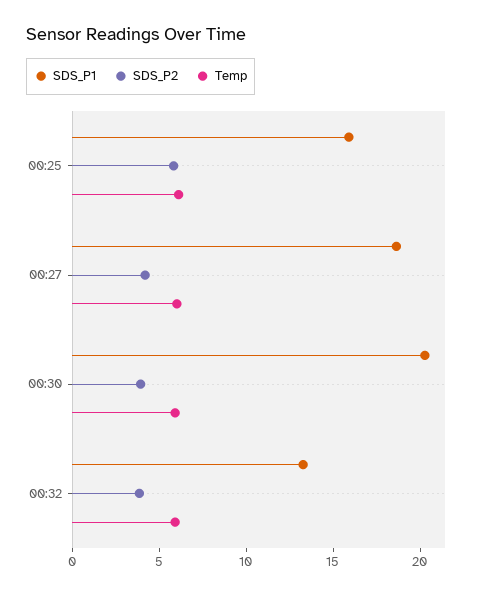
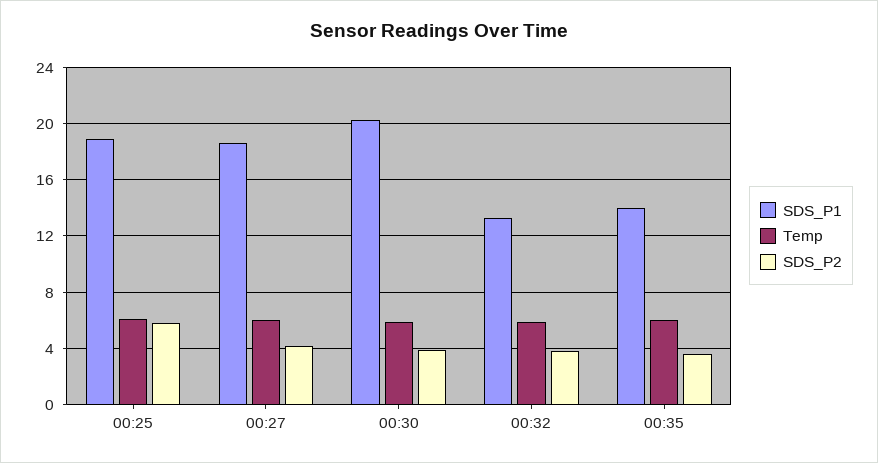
SDS_P1, 00:25: 16 -> 19
SDS_P1, 00:35: none -> 14
Temp, 00:35: none -> 6
SDS_P2, 00:35: none -> 3.5

